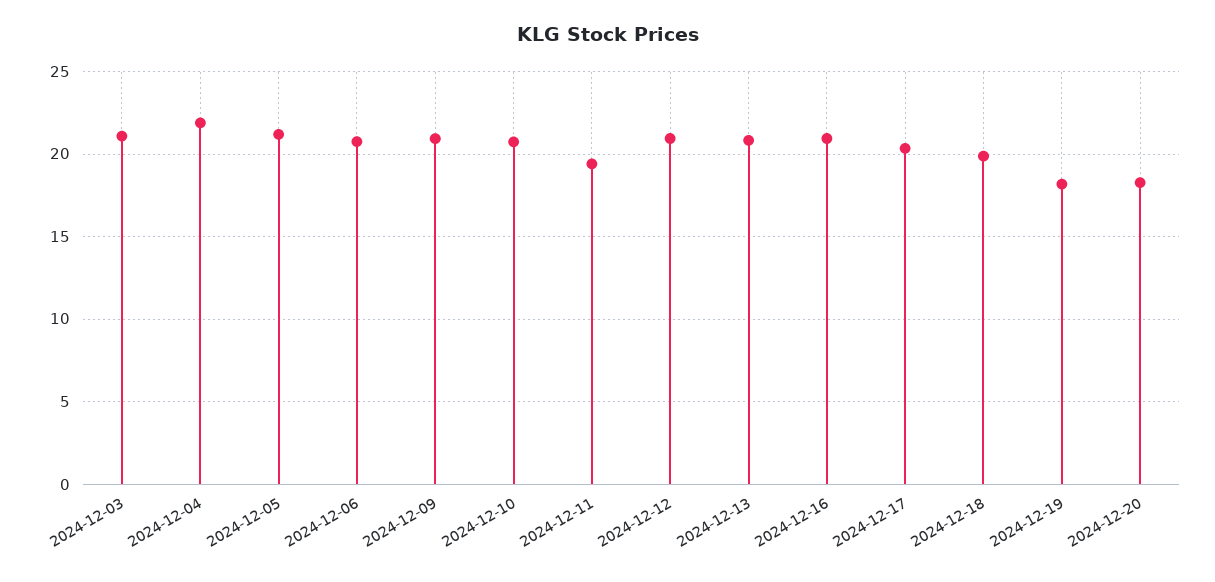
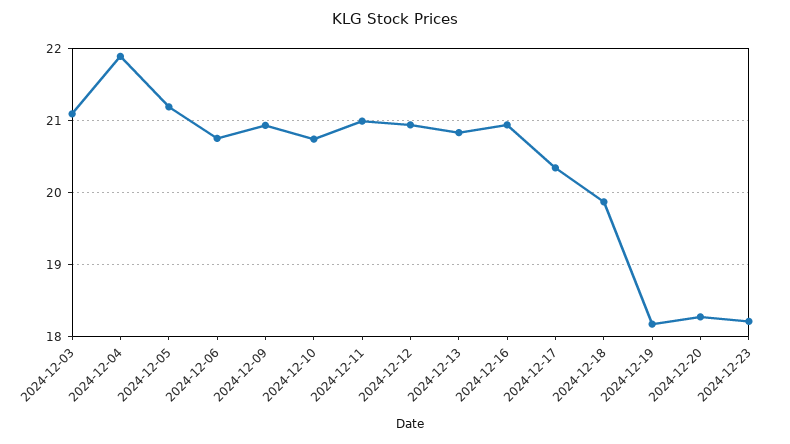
2024-12-11: 19.5 -> 21
2024-12-23: none -> 18.2

